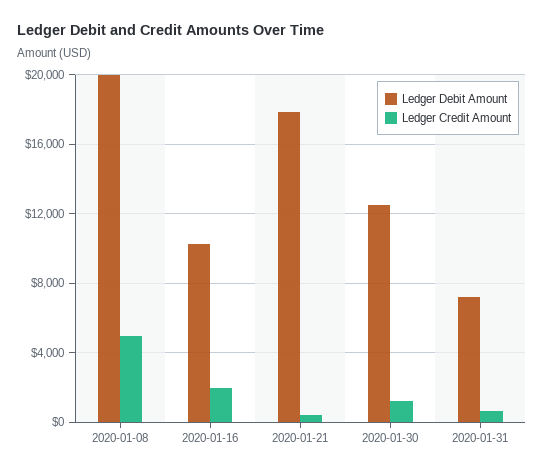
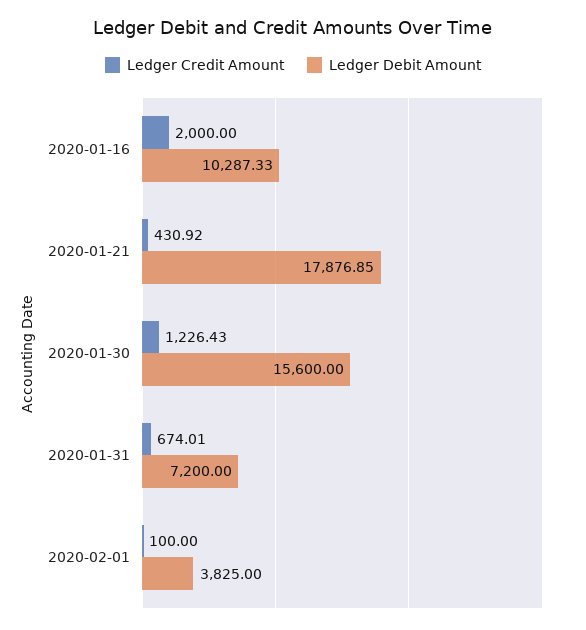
Ledger Debit Amount, 2020-01-08: 20000 -> none
Ledger Credit Amount, 2020-01-08: 5000 -> none
Ledger Debit Amount, 2020-01-30: 12500 -> 15600
Ledger Credit Amount, 2020-02-01: none -> 100
Ledger Debit Amount, 2020-02-01: none -> 3825

